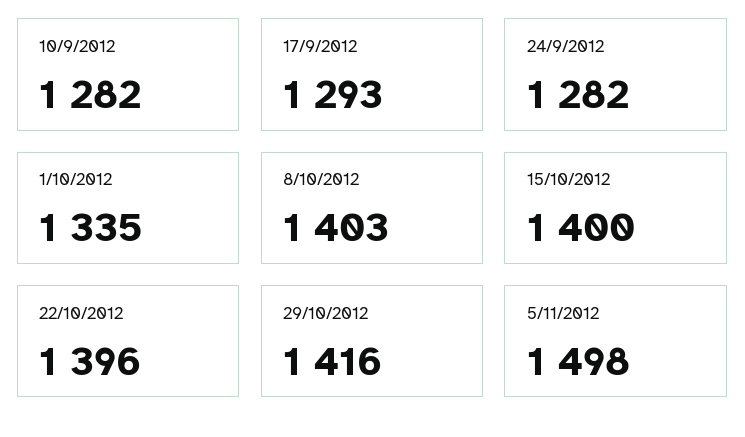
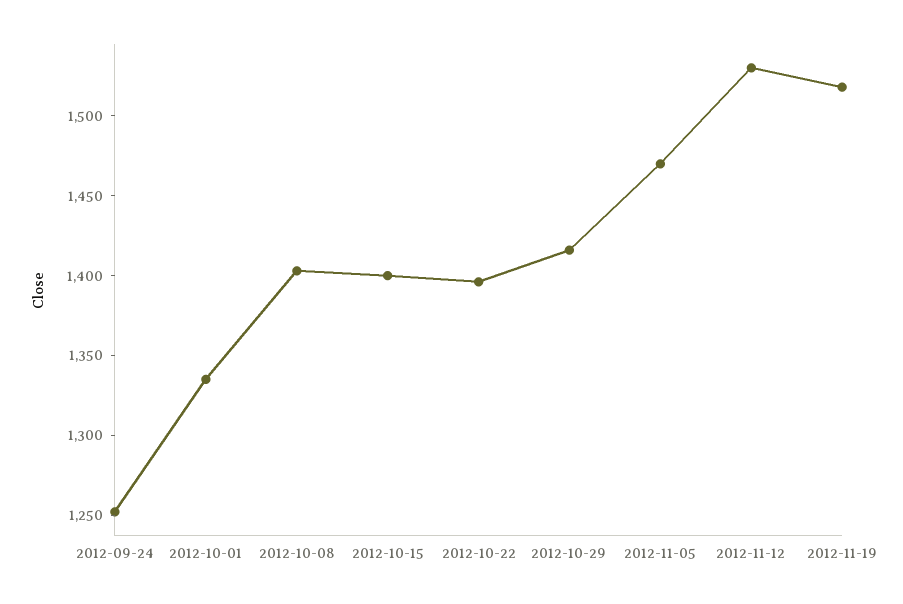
10/9/2012: 1282 -> none
17/9/2012: 1293 -> none
24/9/2012: 1282 -> 1250
5/11/2012: 1498 -> 1470
2012-11-12: none -> 1530
2012-11-19: none -> 1520

